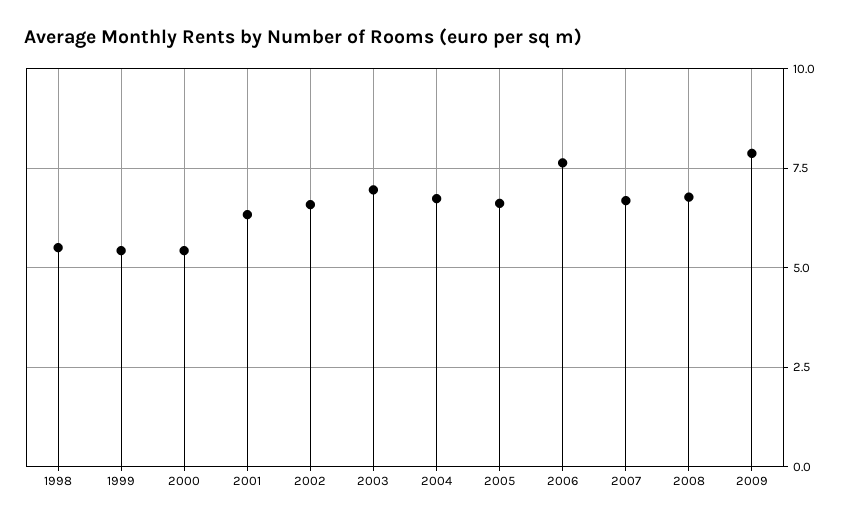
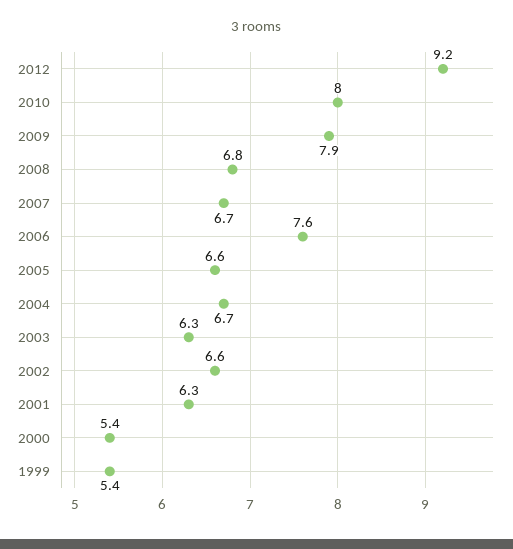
1998: 5.5 -> none
2003: 7 -> 6.3
2012: none -> 9.2
2010: none -> 8

